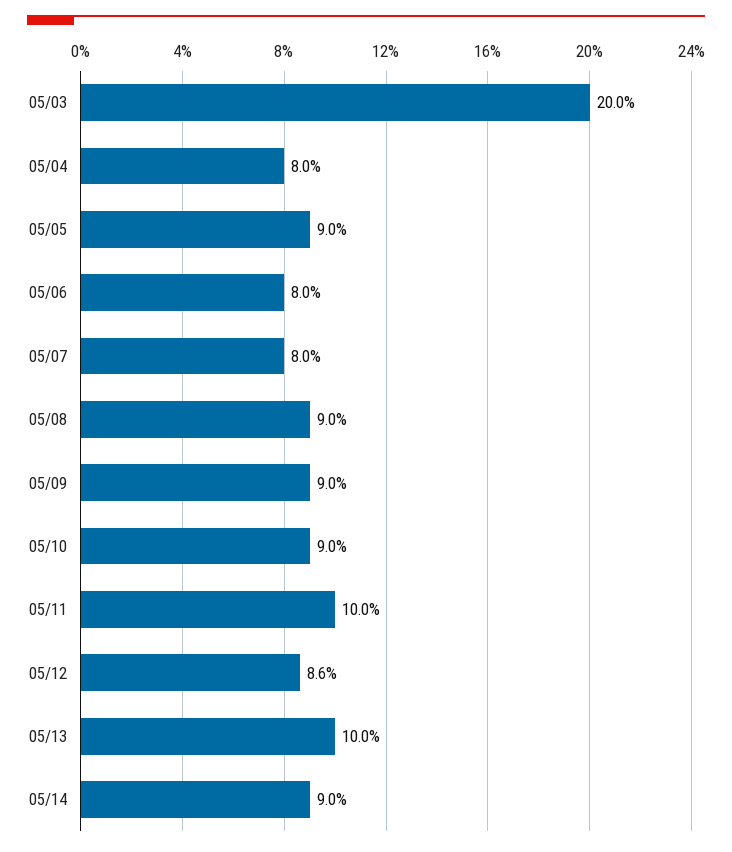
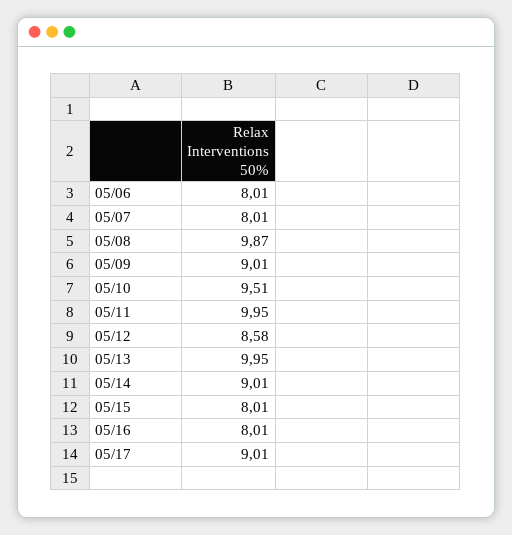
05/03: 20 -> none
05/04: 8 -> none
05/05: 9 -> none
05/08: 9 -> 9.87
05/10: 9 -> 9.51
05/15: none -> 8.01
05/16: none -> 8.01
05/17: none -> 9.01

